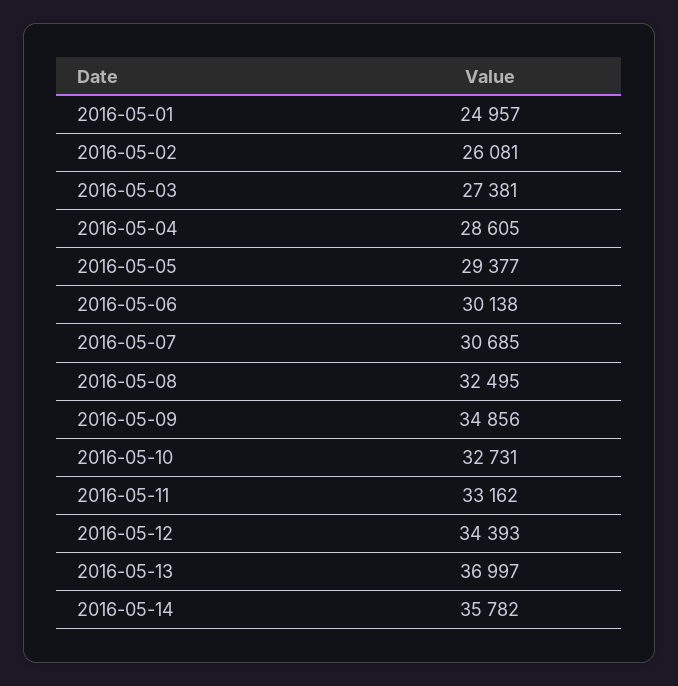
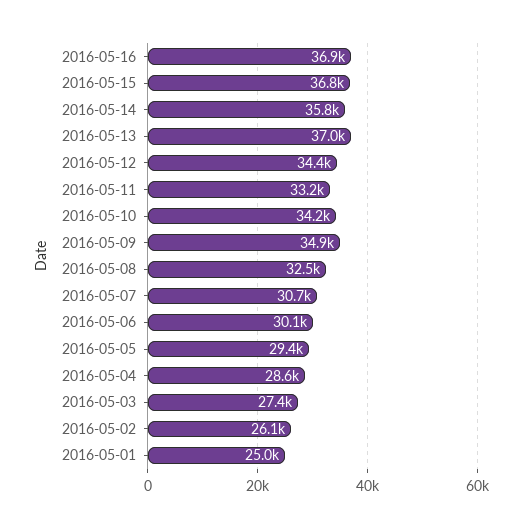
2016-05-10: 32731 -> 34200
2016-05-16: none -> 36900
2016-05-15: none -> 36800

